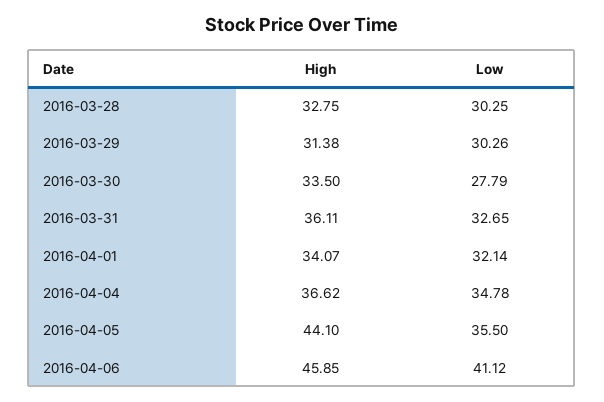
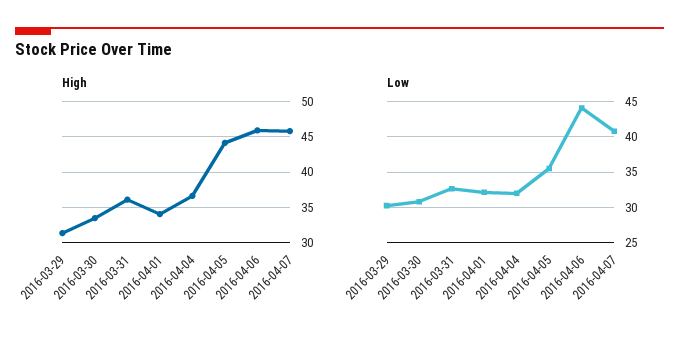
High, 2016-03-28: 32.75 -> none
Low, 2016-03-28: 30.25 -> none
Low, 2016-03-30: 27.79 -> 31
Low, 2016-04-04: 34.78 -> 32
Low, 2016-04-06: 41.12 -> 44
High, 2016-04-07: none -> 46
Low, 2016-04-07: none -> 41

